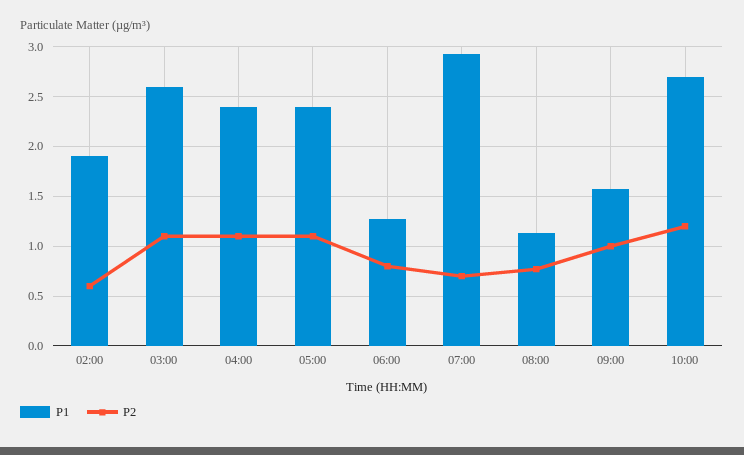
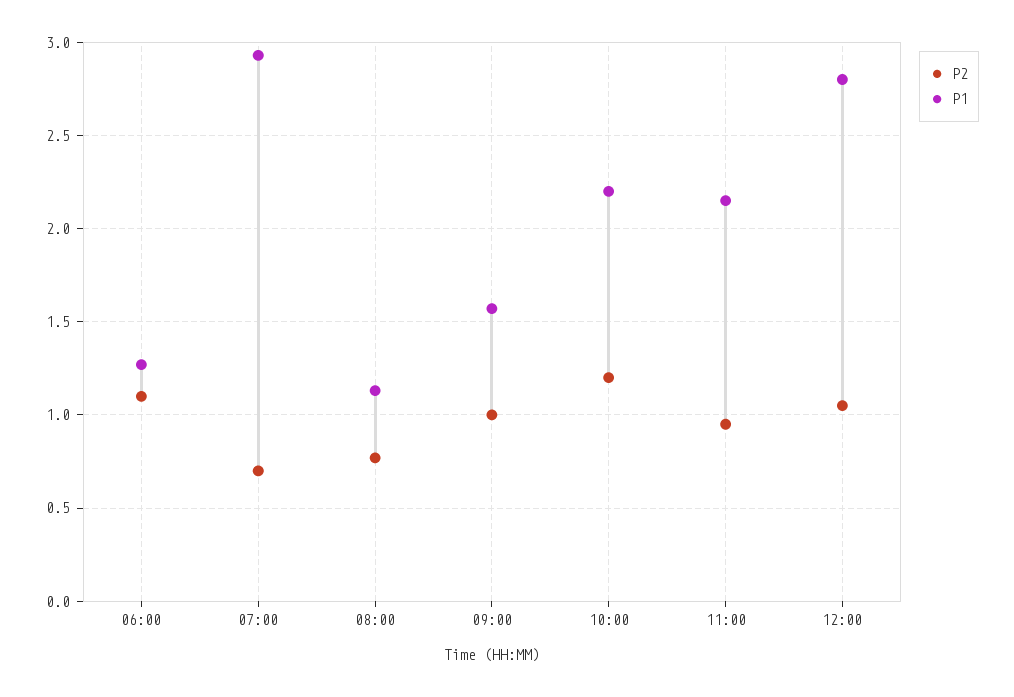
P1, 02:00: 1.9 -> none
P2, 02:00: 0.6 -> none
P1, 03:00: 2.6 -> none
P2, 03:00: 1.1 -> none
P1, 04:00: 2.4 -> none
P2, 04:00: 1.1 -> none
P1, 05:00: 2.4 -> none
P2, 05:00: 1.1 -> none
P2, 06:00: 0.8 -> 1.1
P1, 10:00: 2.7 -> 2.2
P2, 11:00: none -> 0.95
P1, 11:00: none -> 2.15
P2, 12:00: none -> 1.05
P1, 12:00: none -> 2.8

